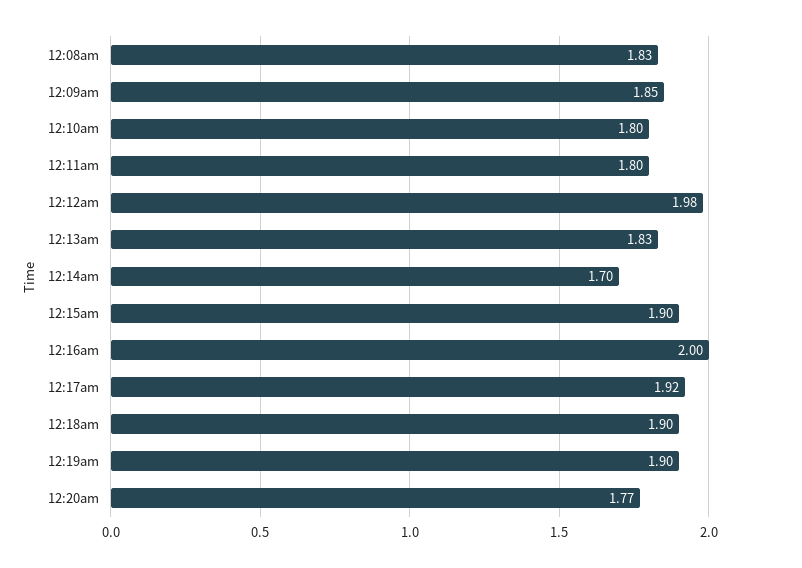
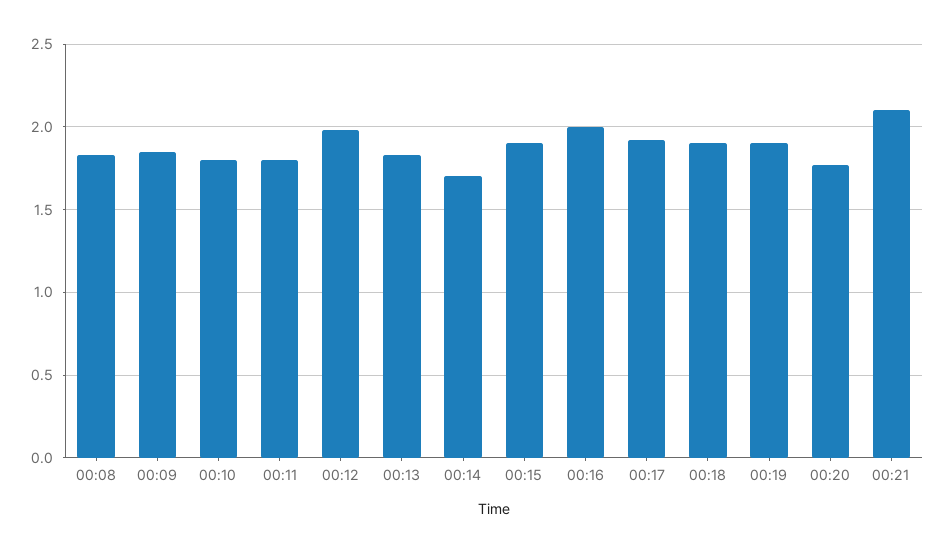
00:21: none -> 2.1

